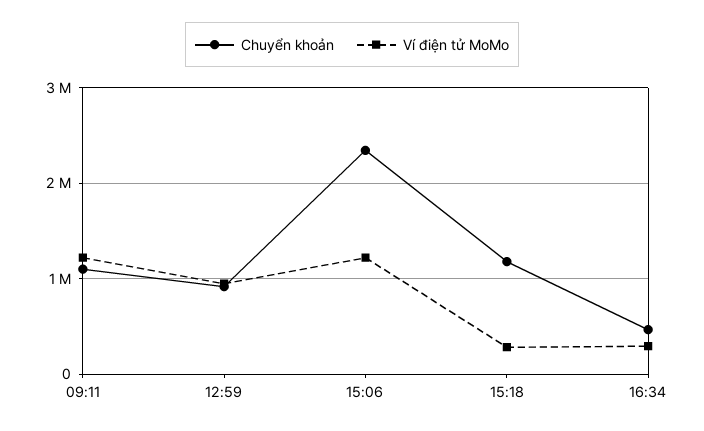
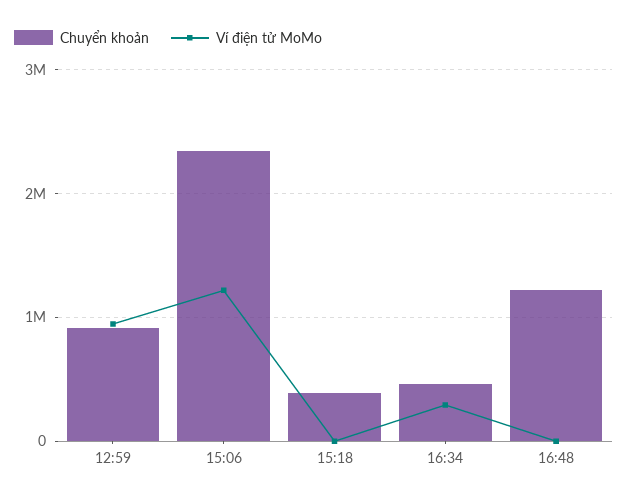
Chuyển khoản, 09:11: 1100000 -> none
Ví điện tử MoMo, 09:11: 1200000 -> none
Chuyển khoản, 15:18: 1200000 -> 400000
Ví điện tử MoMo, 15:18: 300000 -> 0
Chuyển khoản, 16:48: none -> 1200000
Ví điện tử MoMo, 16:48: none -> 0

